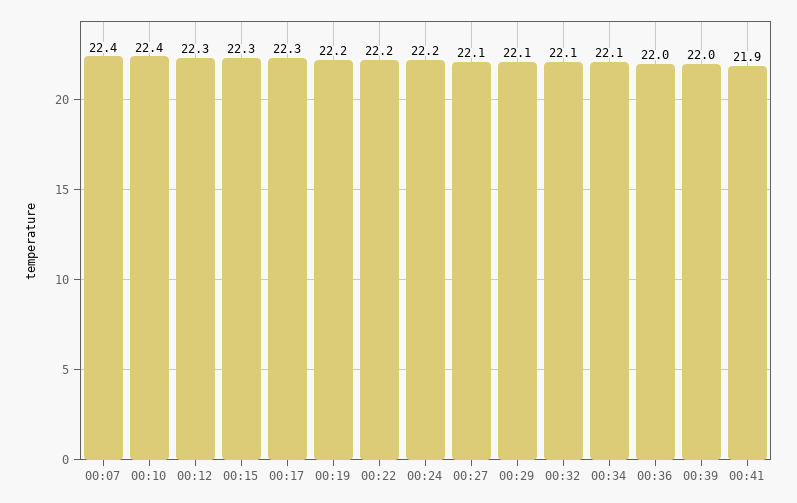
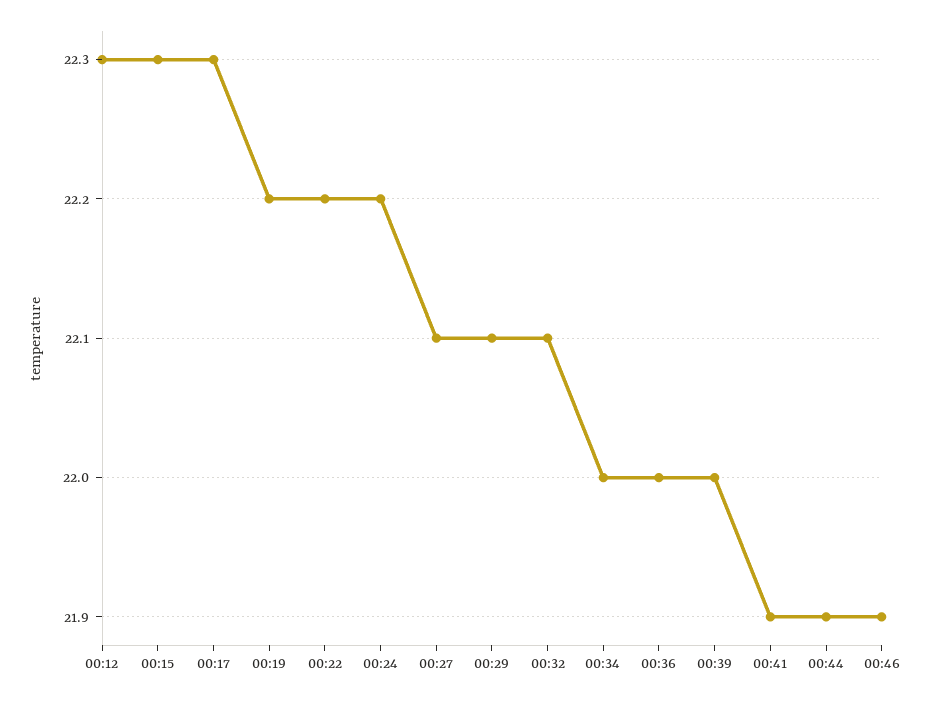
00:07: 22.4 -> none
00:10: 22.4 -> none
00:34: 22.1 -> 22
00:44: none -> 21.9
00:46: none -> 21.9

